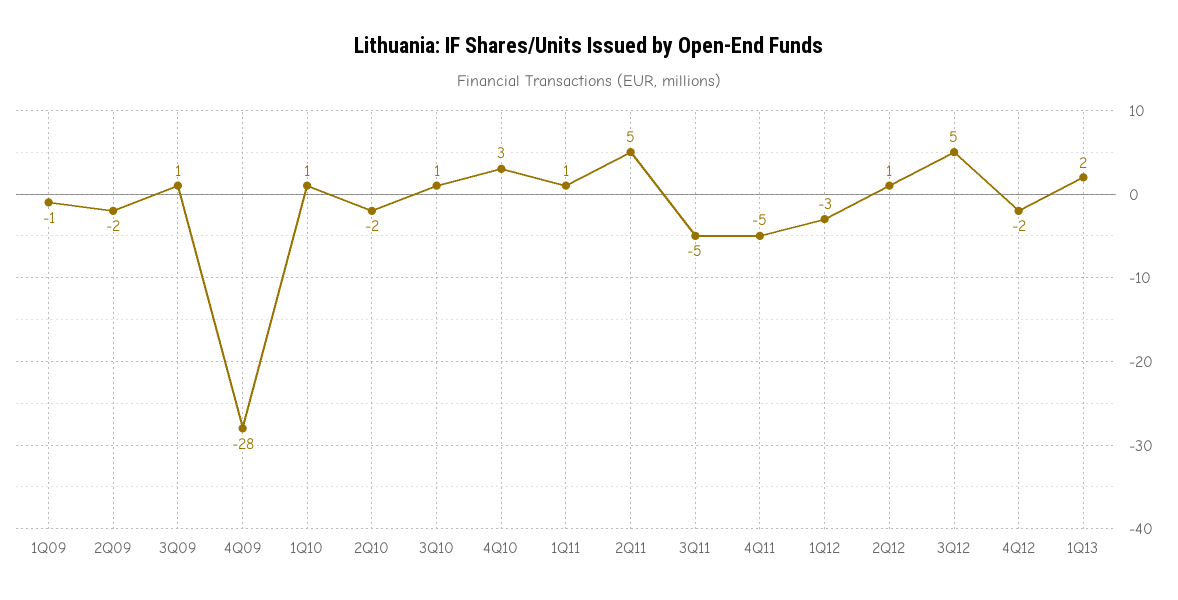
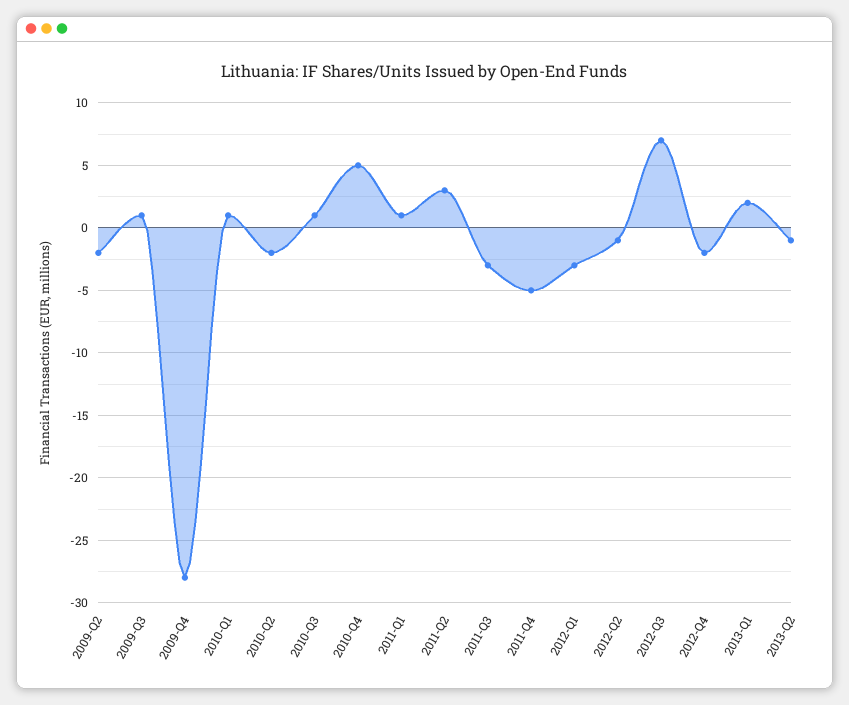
1Q09: -1 -> none
4Q10: 3 -> 5
2Q11: 5 -> 3
3Q11: -5 -> -3
2Q12: 1 -> -1
3Q12: 5 -> 7
2013-Q2: none -> -1

